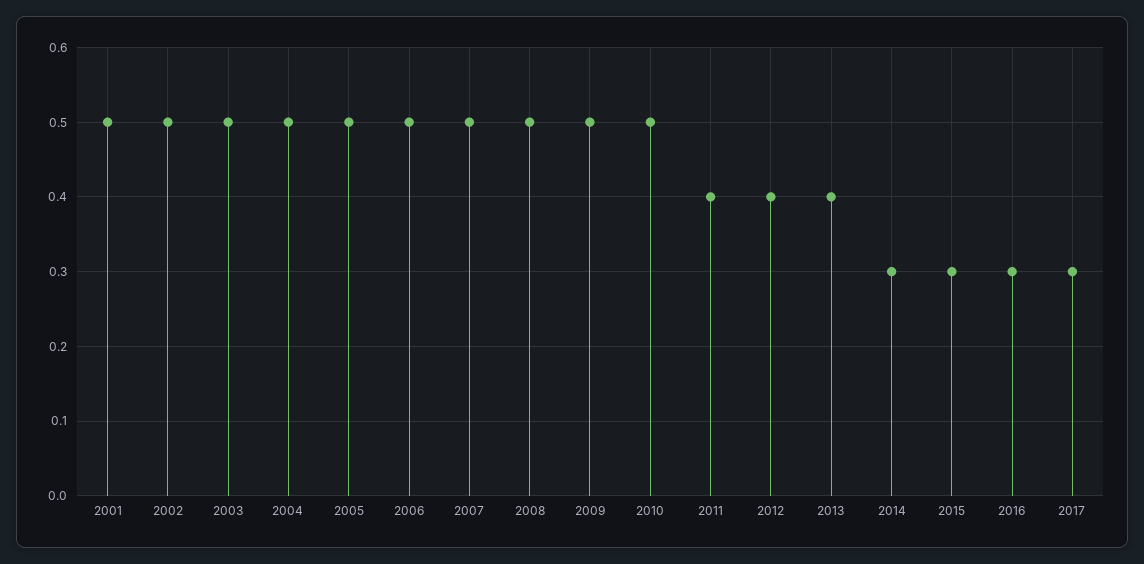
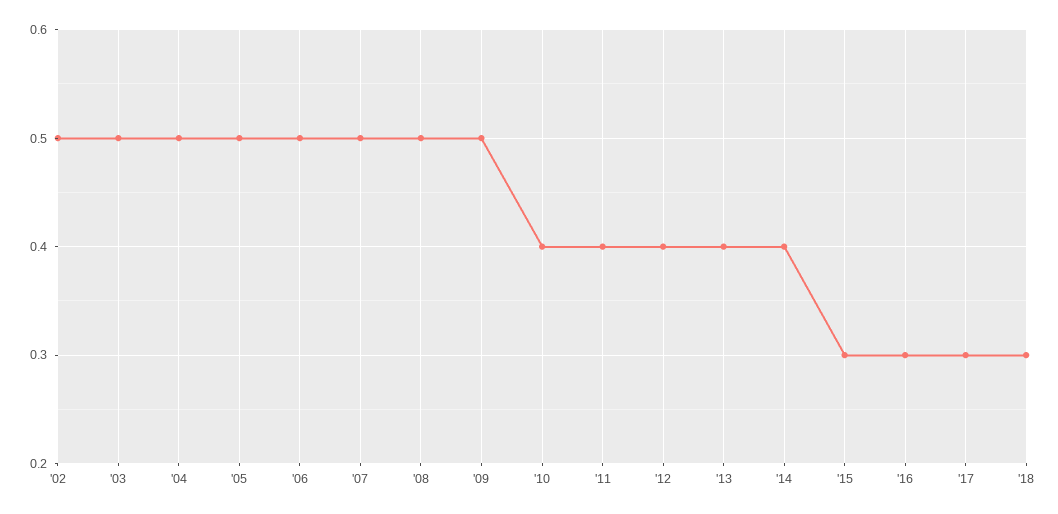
2001: 0.5 -> none
2010: 0.5 -> 0.4
2014: 0.3 -> 0.4
'18: none -> 0.3

